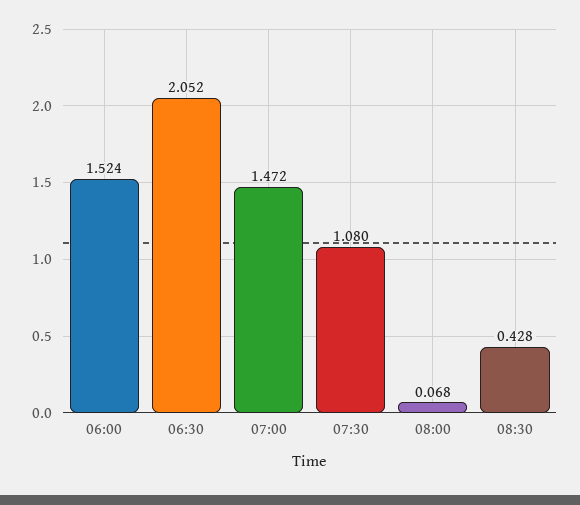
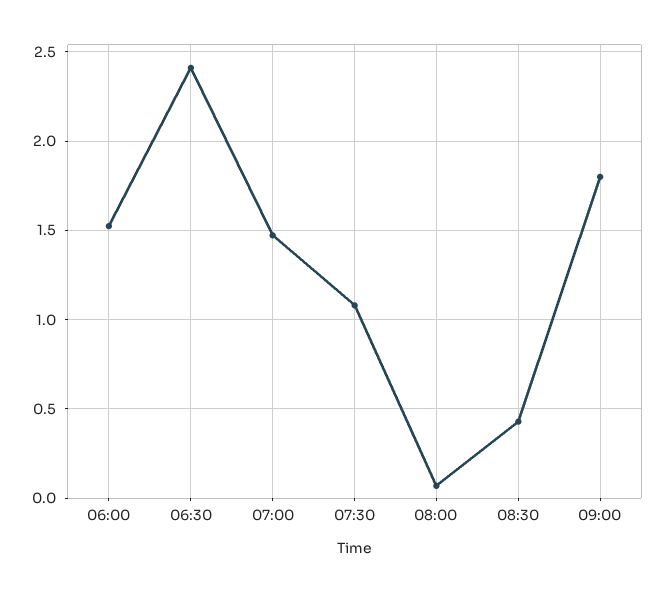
06:30: 2.052 -> 2.4
09:00: none -> 1.8

